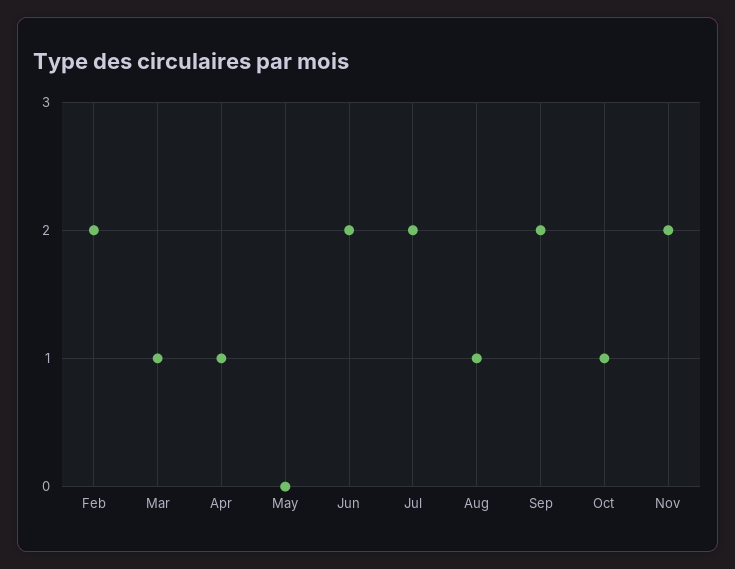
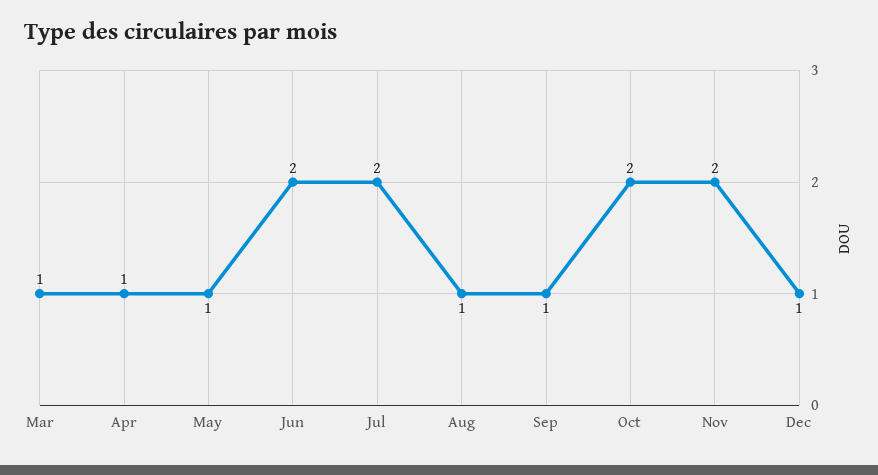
Feb: 2 -> none
May: 0 -> 1
Sep: 2 -> 1
Oct: 1 -> 2
Dec: none -> 1

